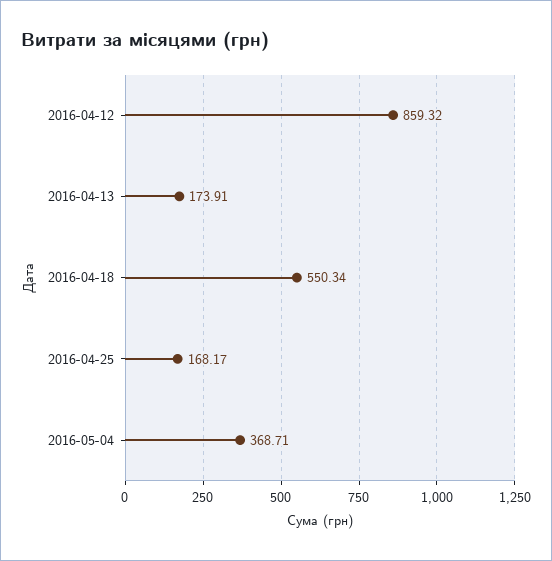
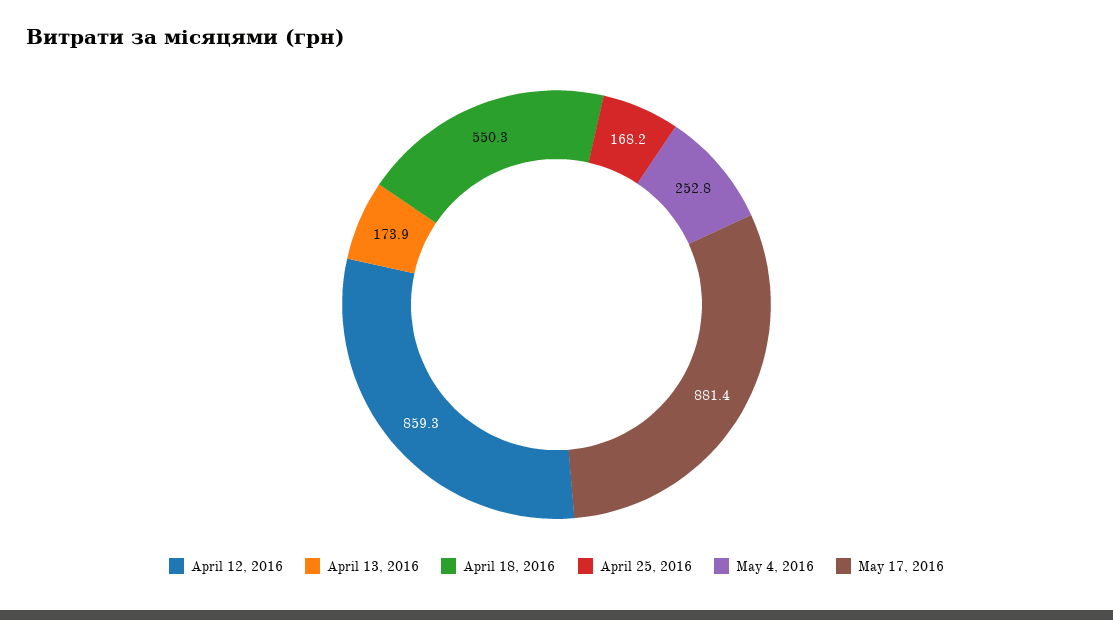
2016-05-04: 368.71 -> 252.8
May 17, 2016: none -> 881.4

